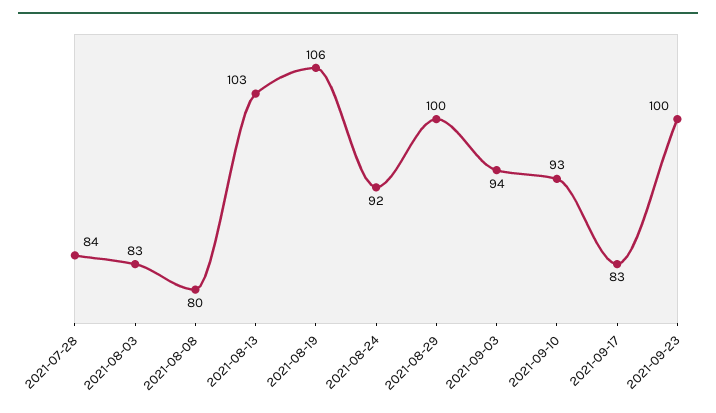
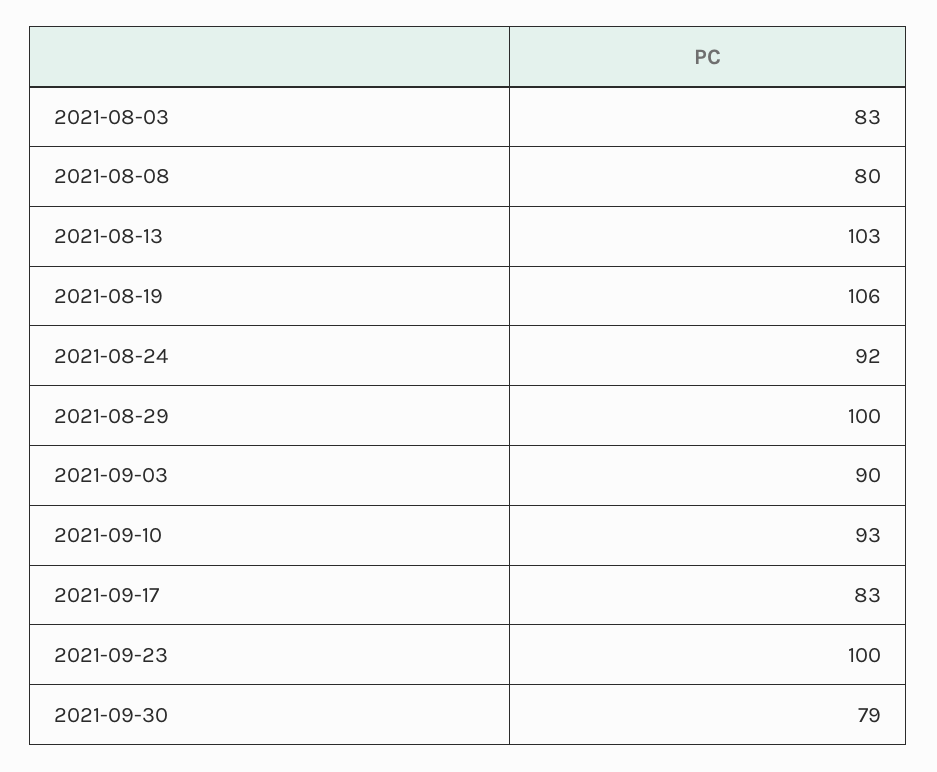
2021-07-28: 84 -> none
2021-09-03: 94 -> 90
2021-09-30: none -> 79

